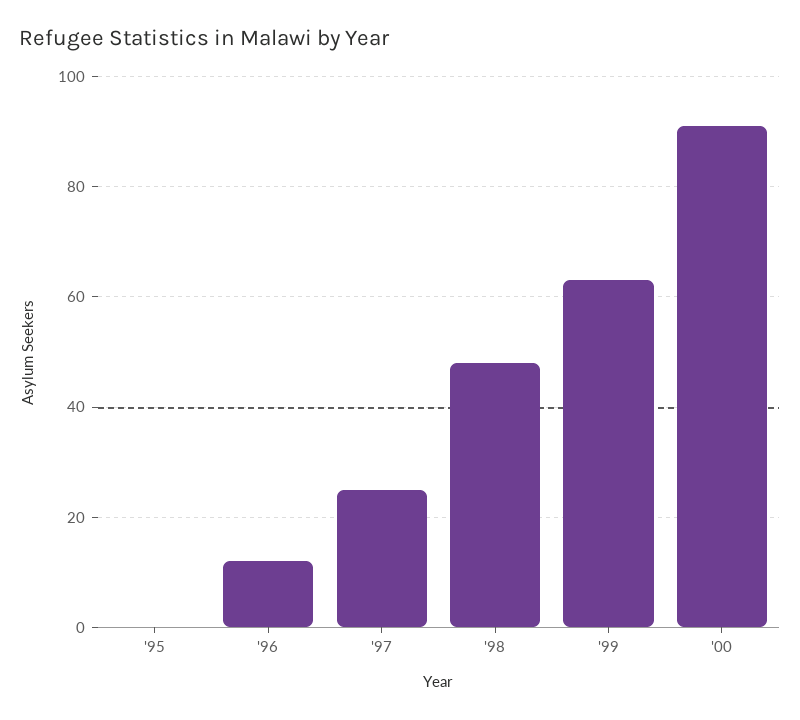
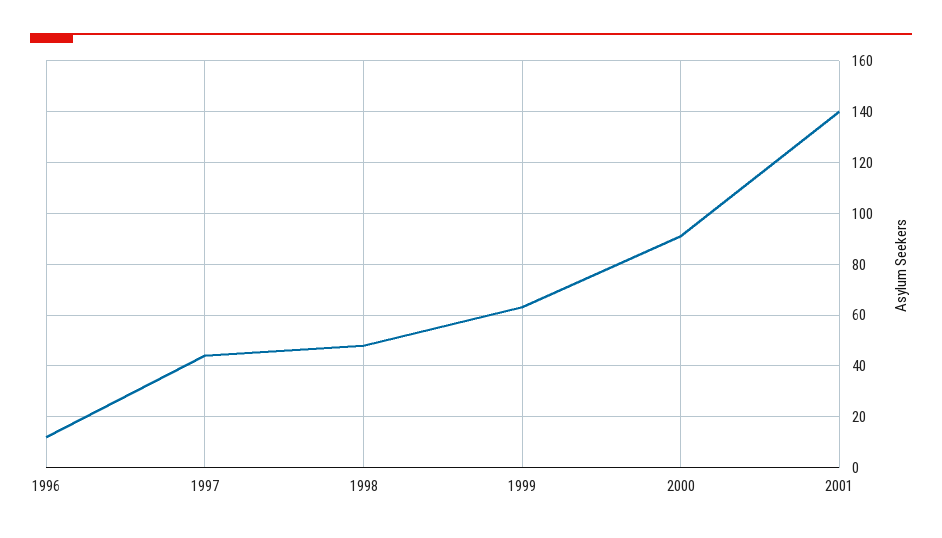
'95: 0 -> none
'97: 25 -> 45
2001: none -> 140

